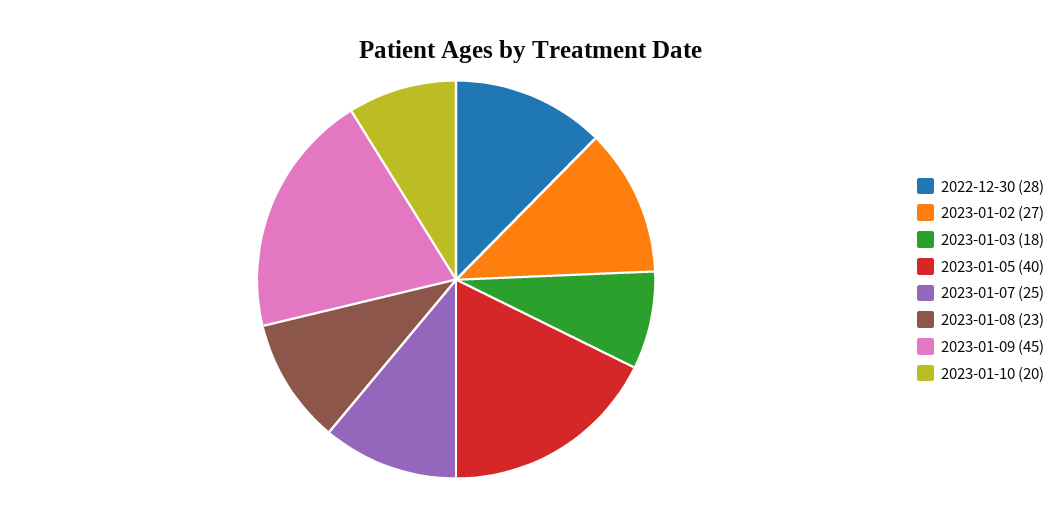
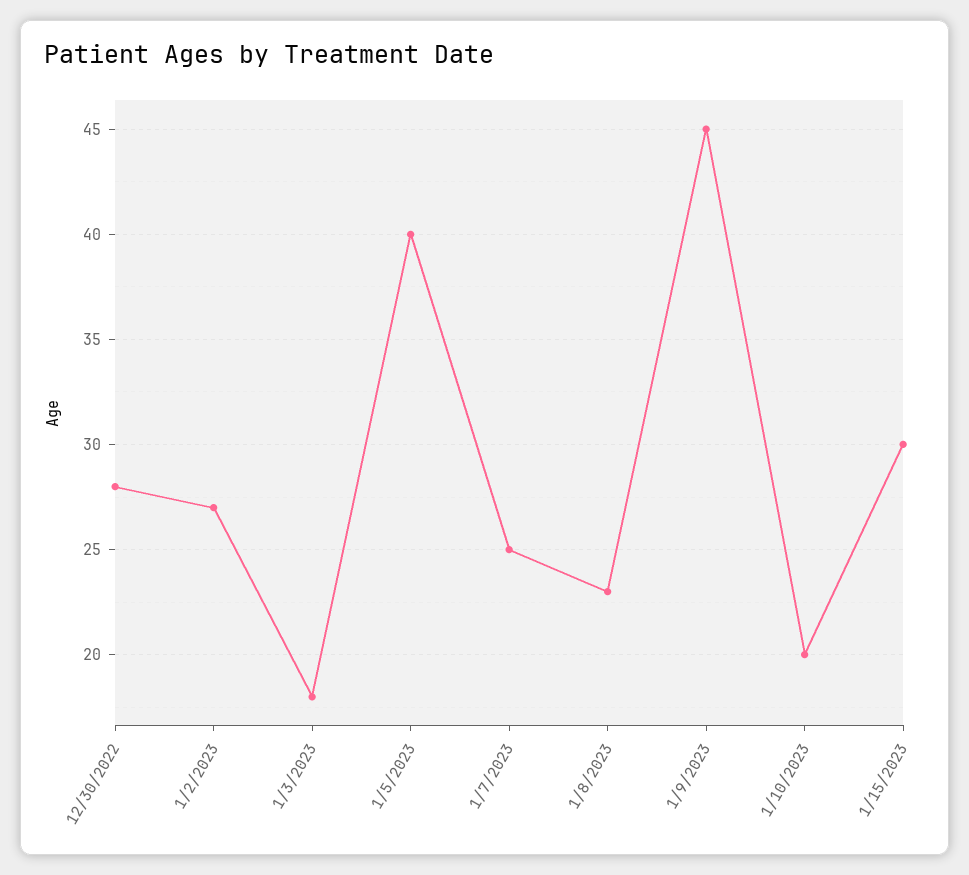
1/15/2023: none -> 30

